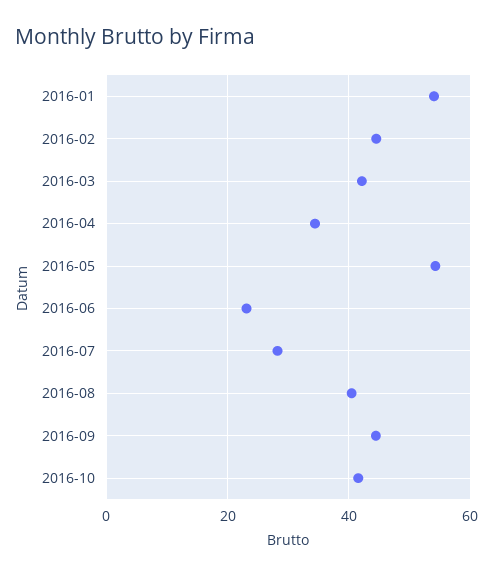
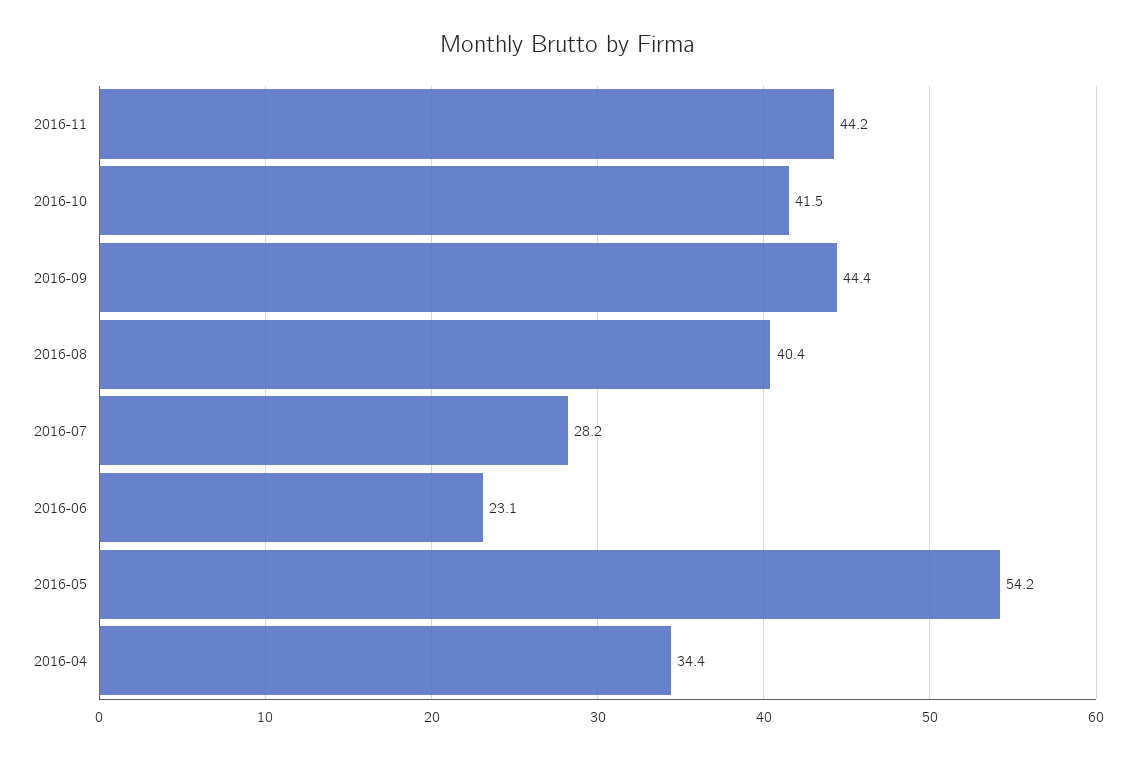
2016-01: 54 -> none
2016-02: 44 -> none
2016-03: 42 -> none
2016-11: none -> 44.2

